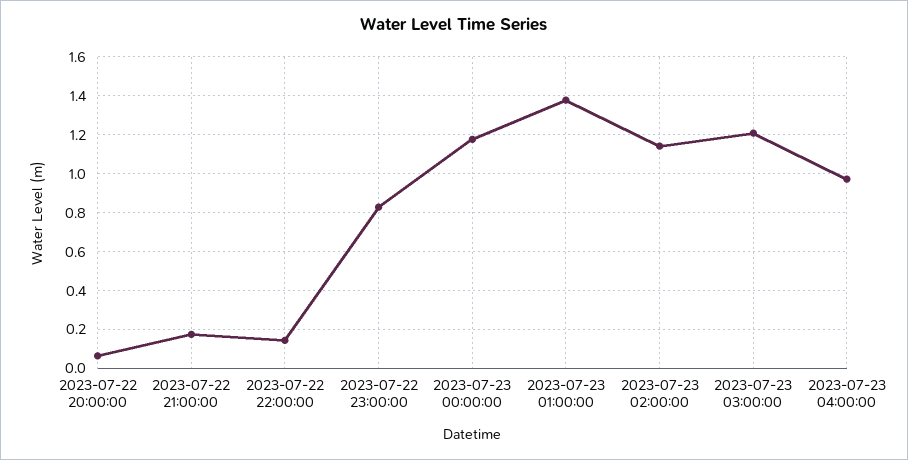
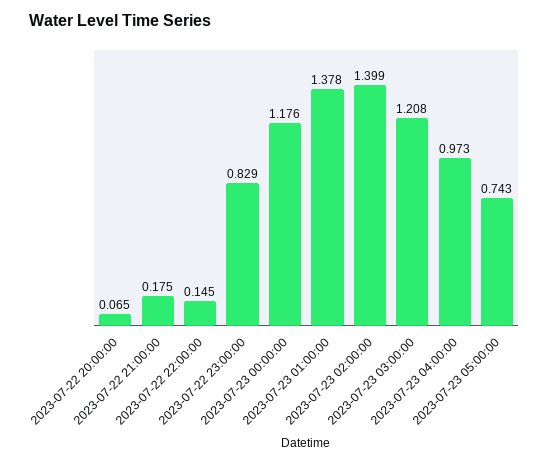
2023-07-23 02:00:00: 1.15 -> 1.399
2023-07-23 05:00:00: none -> 0.743

